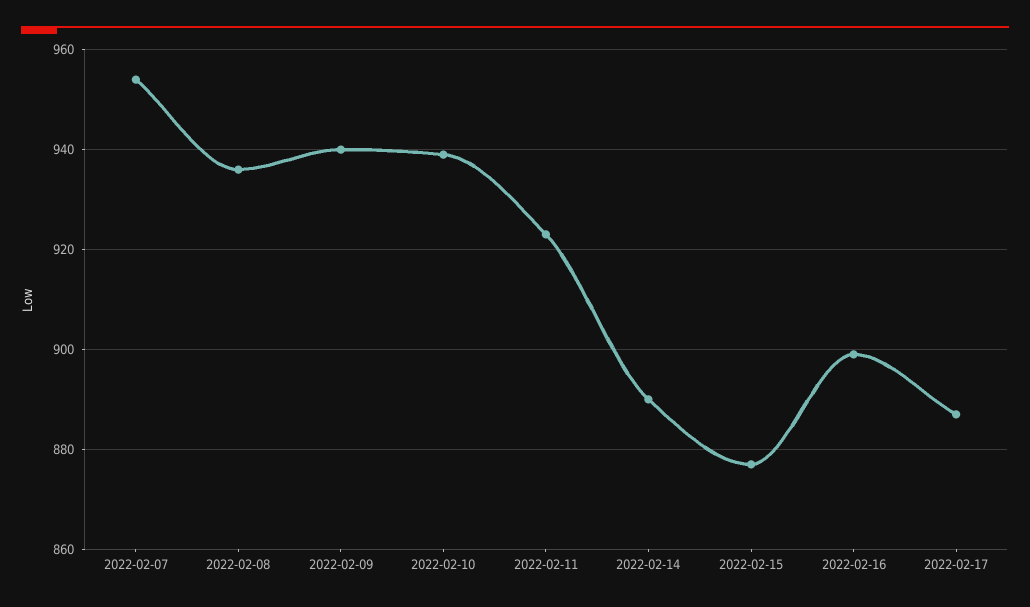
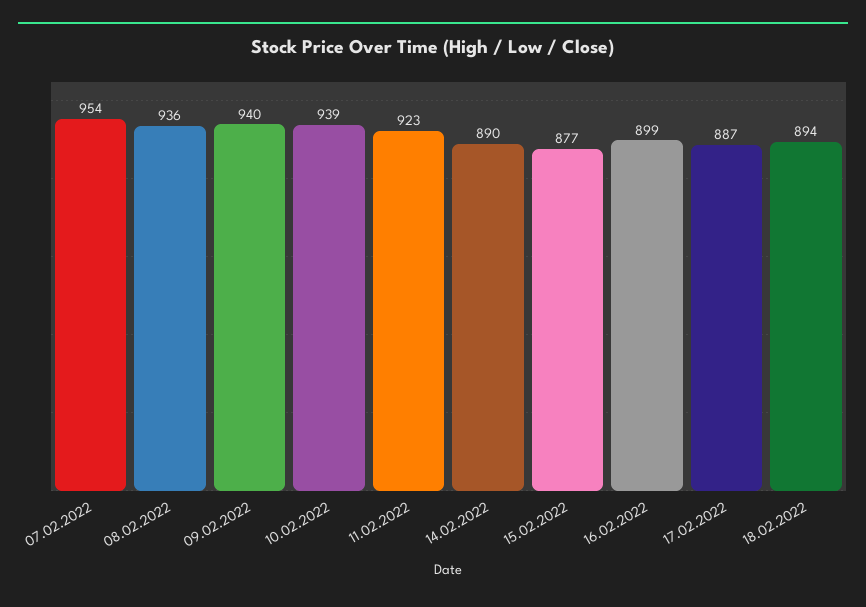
18.02.2022: none -> 894

